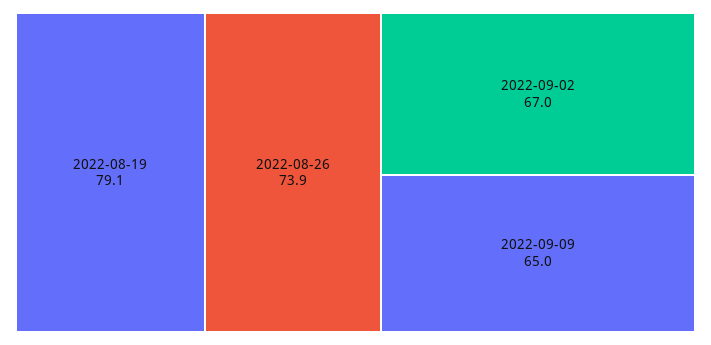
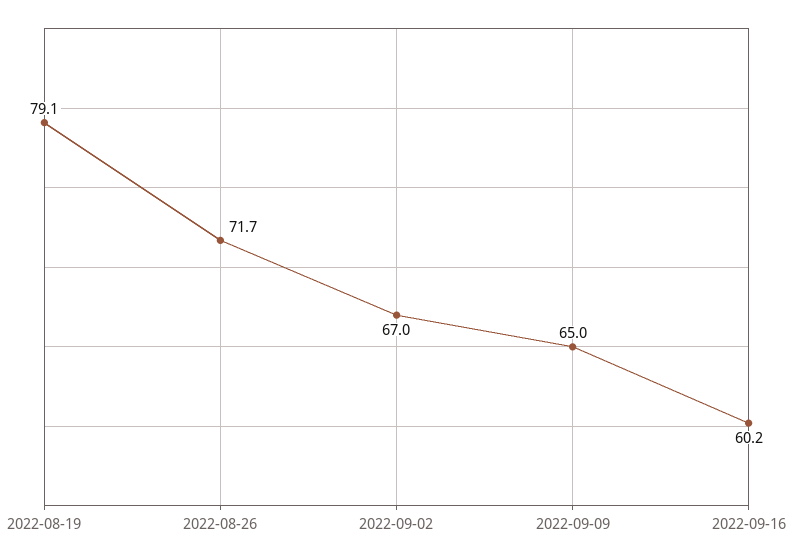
2022-08-26: 73.9 -> 71.7
2022-09-16: none -> 60.2

